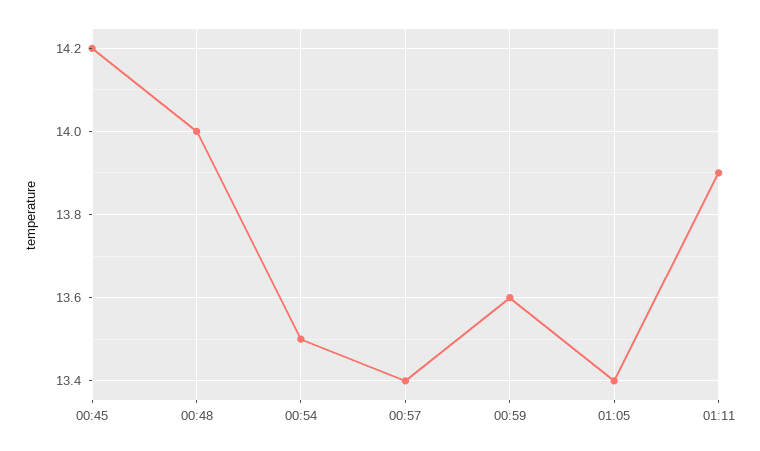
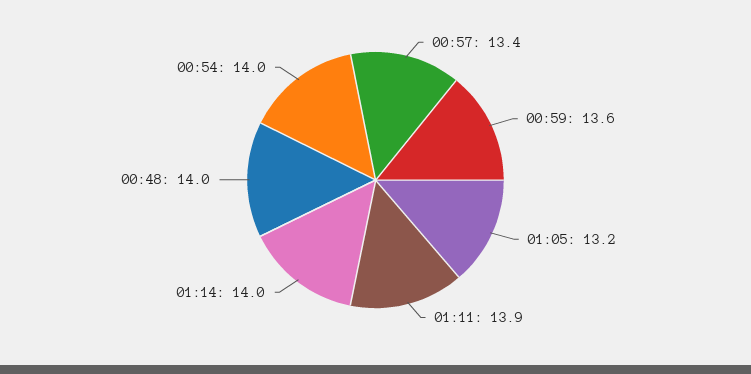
00:45: 14.2 -> none
00:54: 13.5 -> 14
01:05: 13.4 -> 13.2
01:14: none -> 14

